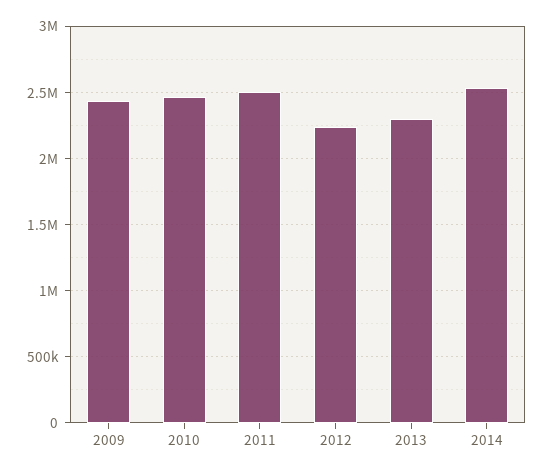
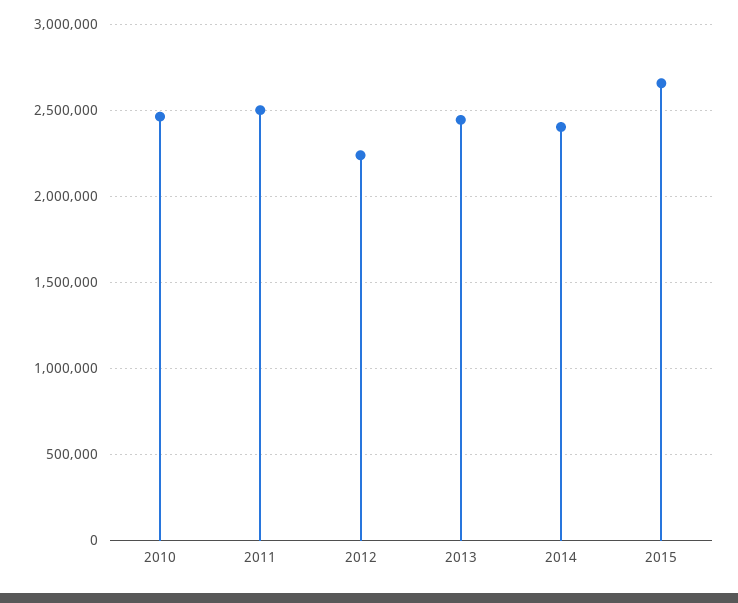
2009: 2450000 -> none
2013: 2300000 -> 2450000
2014: 2550000 -> 2400000
2015: none -> 2650000

